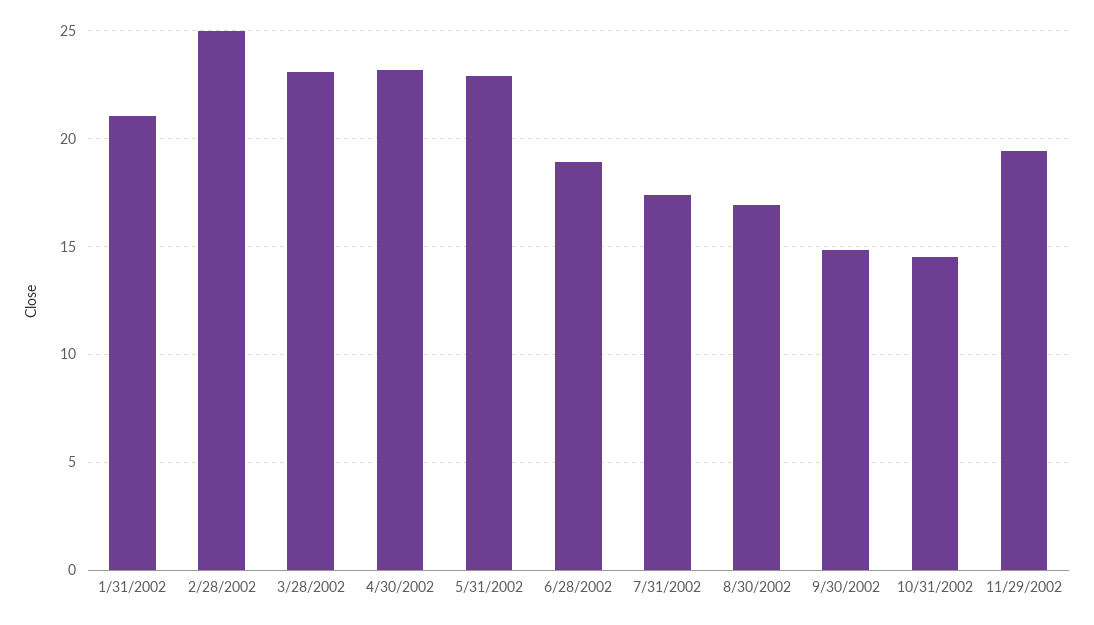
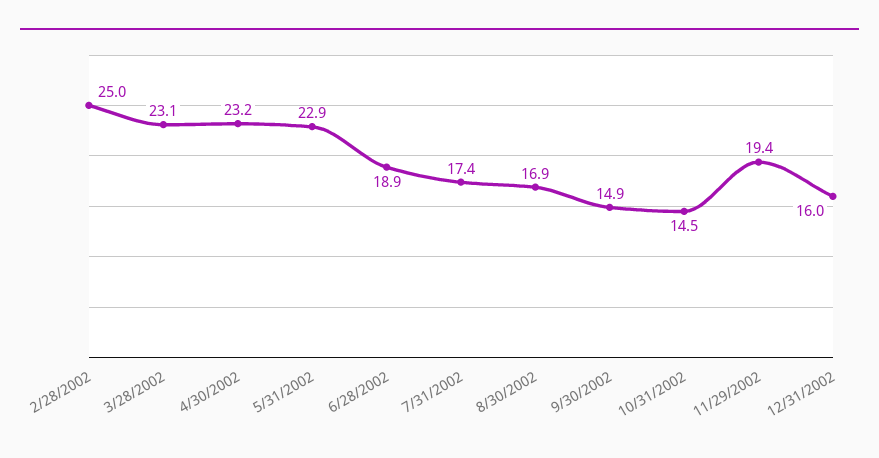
1/31/2002: 21 -> none
12/31/2002: none -> 16

